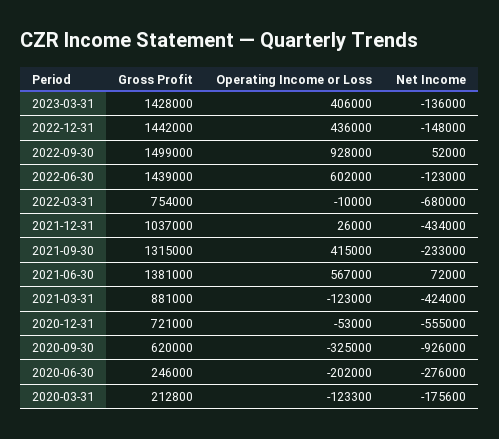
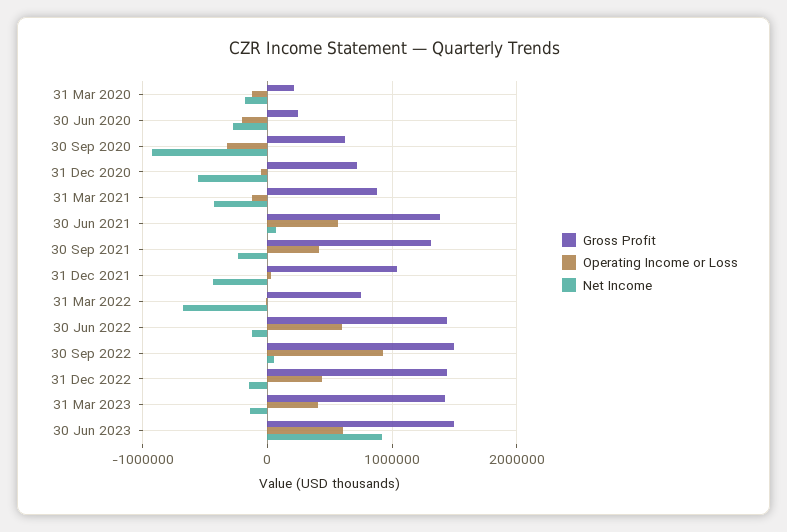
Gross Profit, 30 Jun 2023: none -> 1500000
Operating Income or Loss, 30 Jun 2023: none -> 600000
Net Income, 30 Jun 2023: none -> 900000

